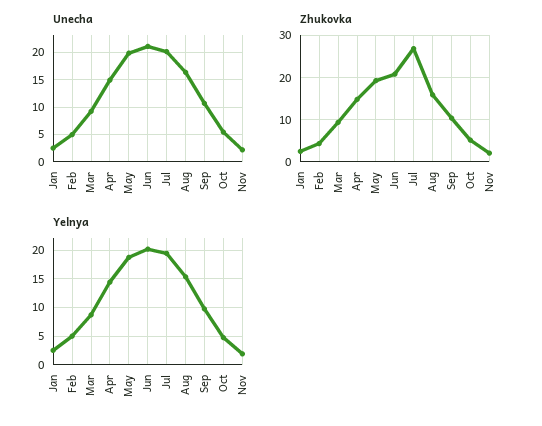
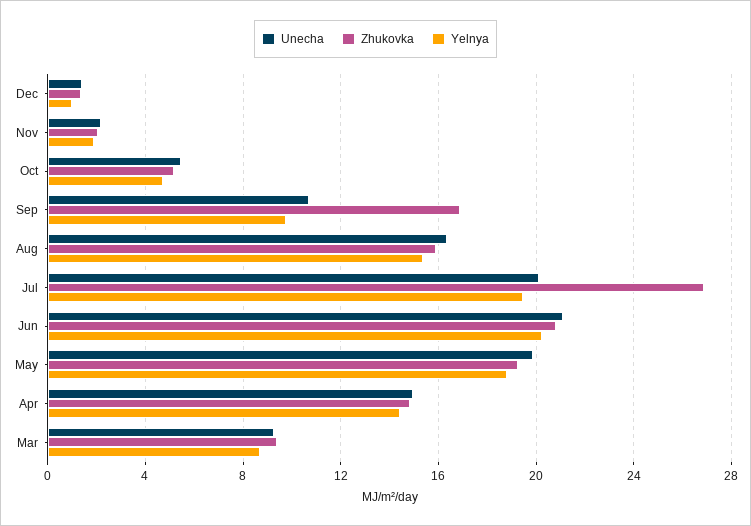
Unecha, Jan: 2.5 -> none
Unecha, Feb: 5 -> none
Zhukovka, Jan: 2 -> none
Zhukovka, Feb: 4 -> none
Zhukovka, Sep: 10 -> 17
Yelnya, Jan: 2.5 -> none
Yelnya, Feb: 5 -> none
Unecha, Dec: none -> 1.5
Zhukovka, Dec: none -> 1.5
Yelnya, Dec: none -> 1

